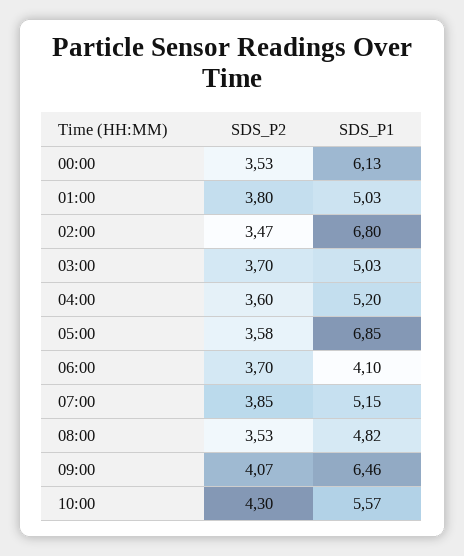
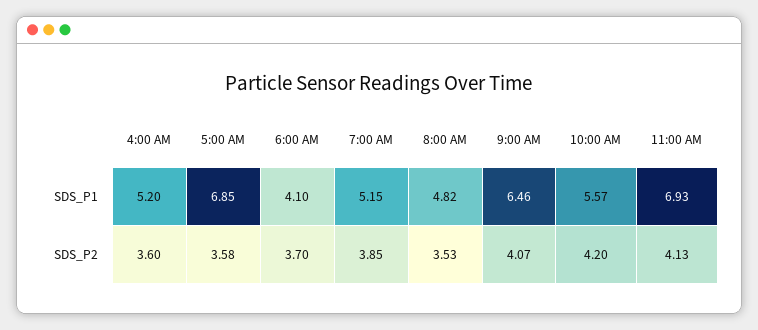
SDS_P2, 00:00: 3.53 -> none
SDS_P1, 00:00: 6.13 -> none
SDS_P2, 01:00: 3.8 -> none
SDS_P1, 01:00: 5.03 -> none
SDS_P2, 02:00: 3.47 -> none
SDS_P1, 02:00: 6.8 -> none
SDS_P2, 03:00: 3.7 -> none
SDS_P1, 03:00: 5.03 -> none
SDS_P2, 10:00: 4.3 -> 4.2
SDS_P1, 11:00 AM: none -> 6.93
SDS_P2, 11:00 AM: none -> 4.13

